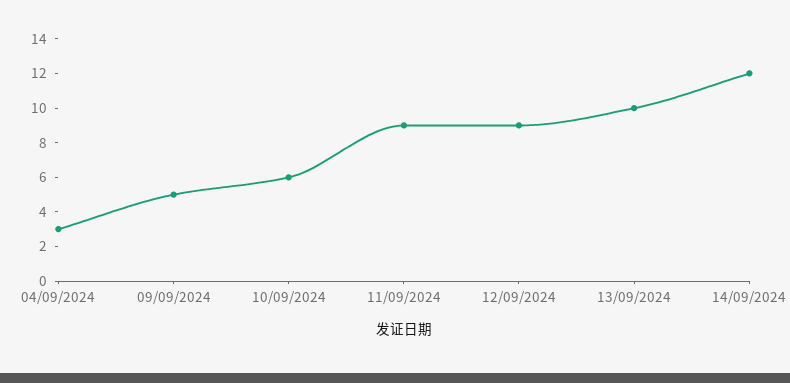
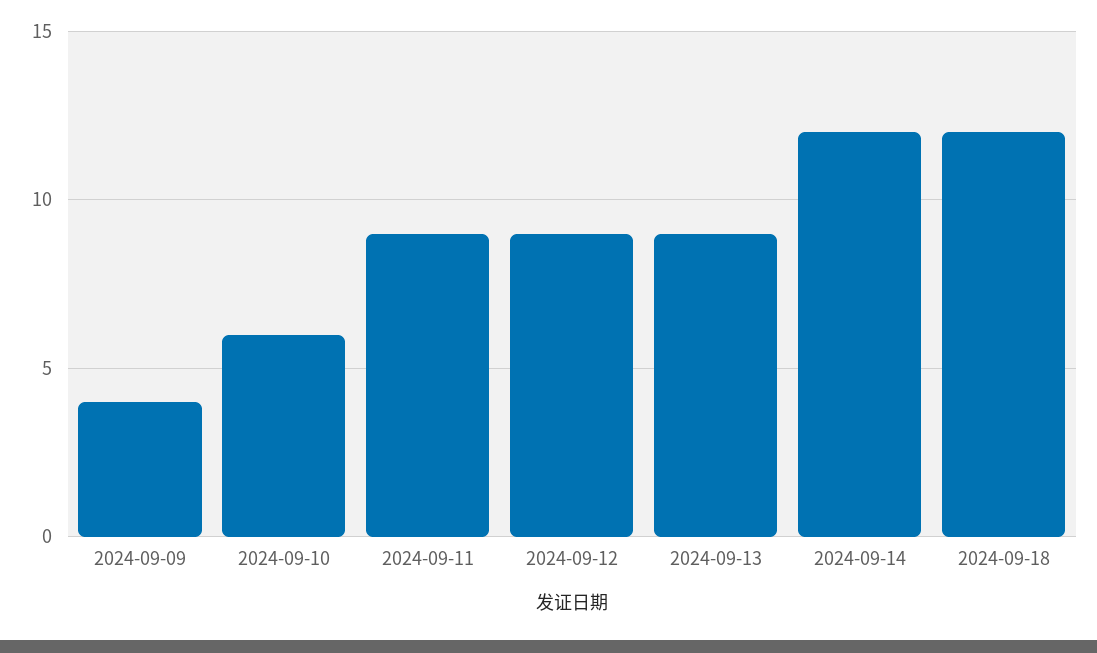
04/09/2024: 3 -> none
09/09/2024: 5 -> 4
13/09/2024: 10 -> 9
2024-09-18: none -> 12

